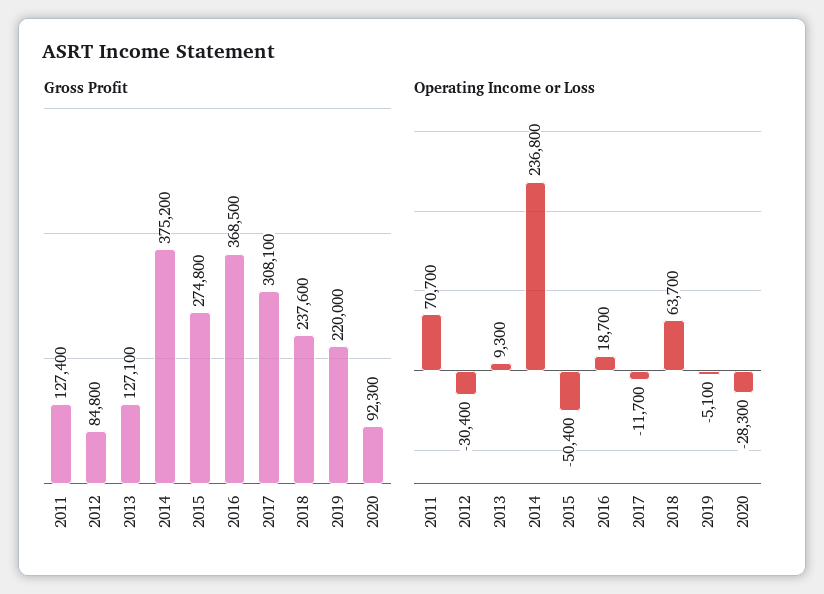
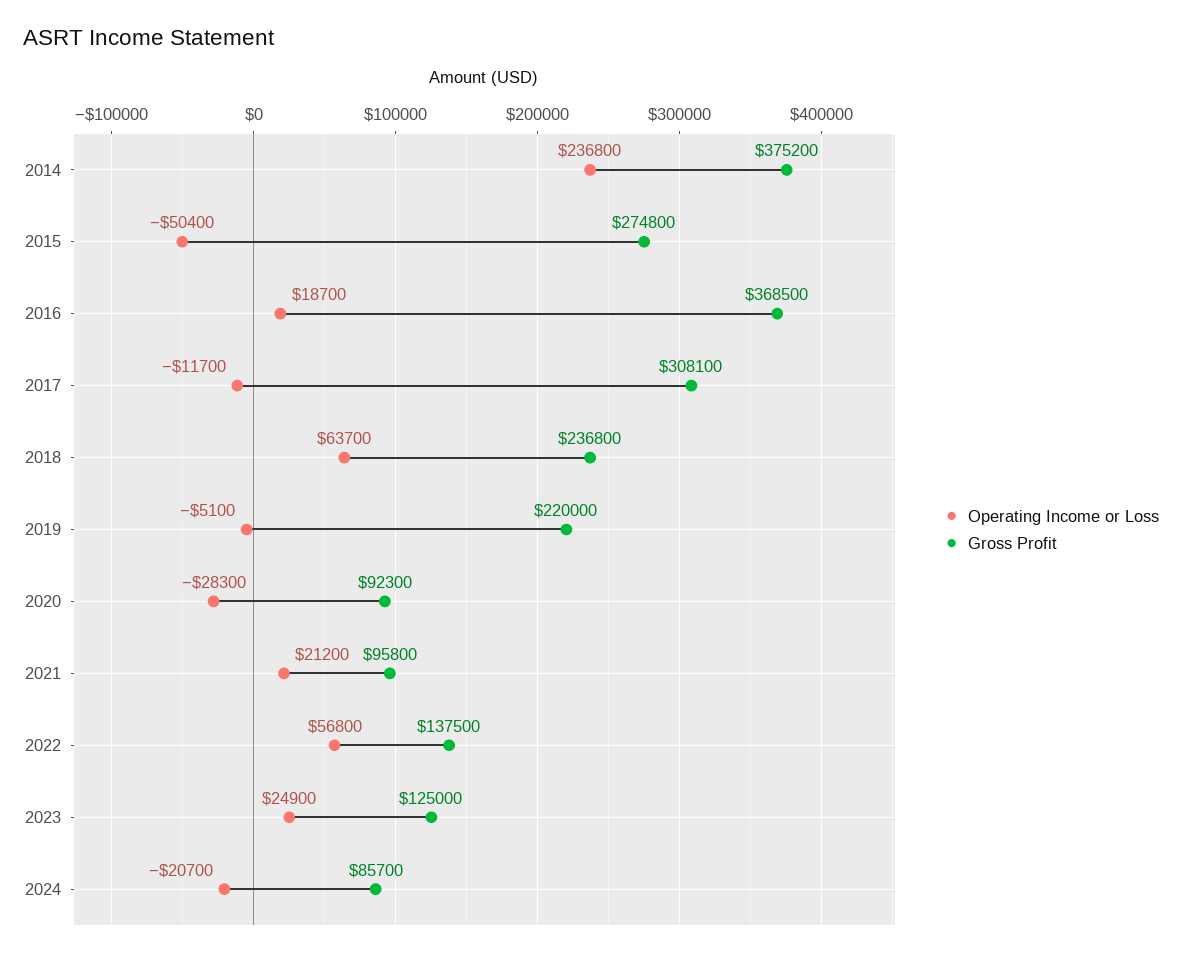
Gross Profit, 2011: 127400 -> none
Gross Profit, 2012: 84800 -> none
Gross Profit, 2013: 127100 -> none
Gross Profit, 2018: 237600 -> 236800
Operating Income or Loss, 2011: 70700 -> none
Operating Income or Loss, 2012: -30400 -> none
Operating Income or Loss, 2013: 9300 -> none
Operating Income or Loss, 2021: none -> 21200
Gross Profit, 2021: none -> 95800
Operating Income or Loss, 2022: none -> 56800
Gross Profit, 2022: none -> 137500
Operating Income or Loss, 2023: none -> 24900
Gross Profit, 2023: none -> 125000
Operating Income or Loss, 2024: none -> -20700
Gross Profit, 2024: none -> 85700

